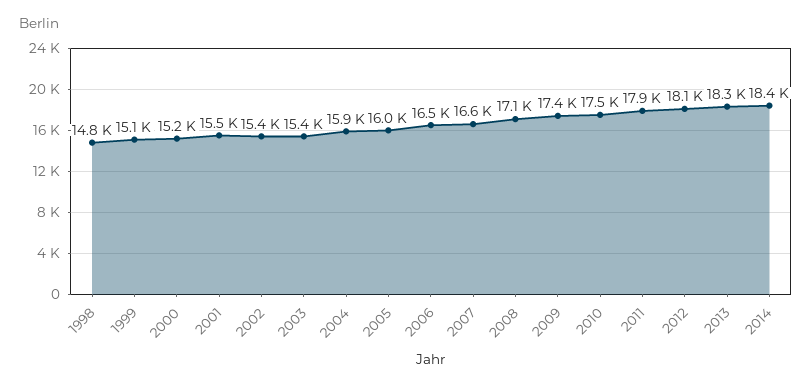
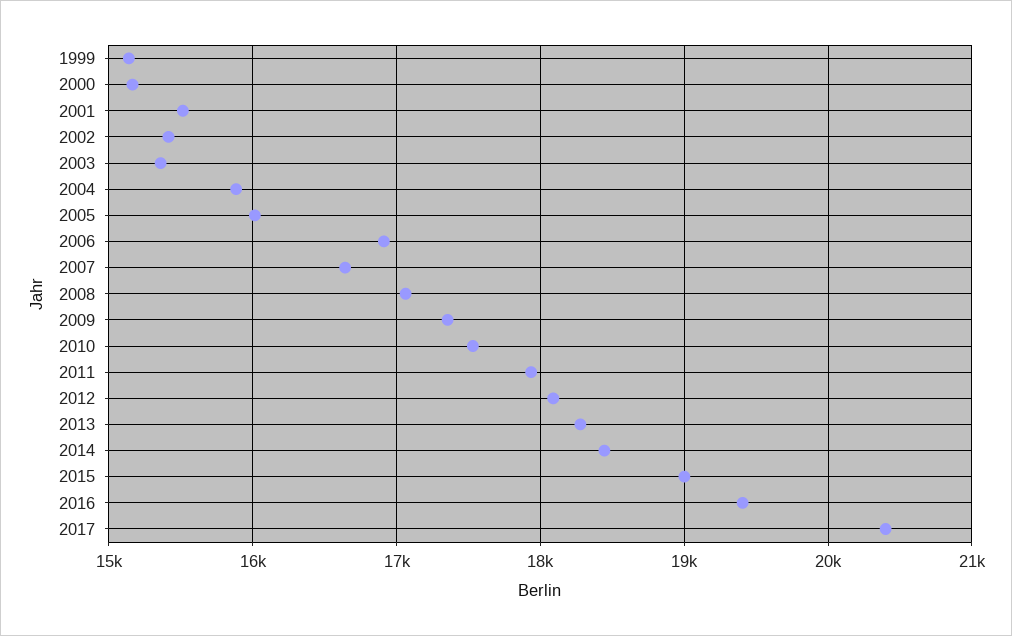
1998: 14800 -> none
2006: 16500 -> 16900
2015: none -> 19000
2016: none -> 19400
2017: none -> 20400

